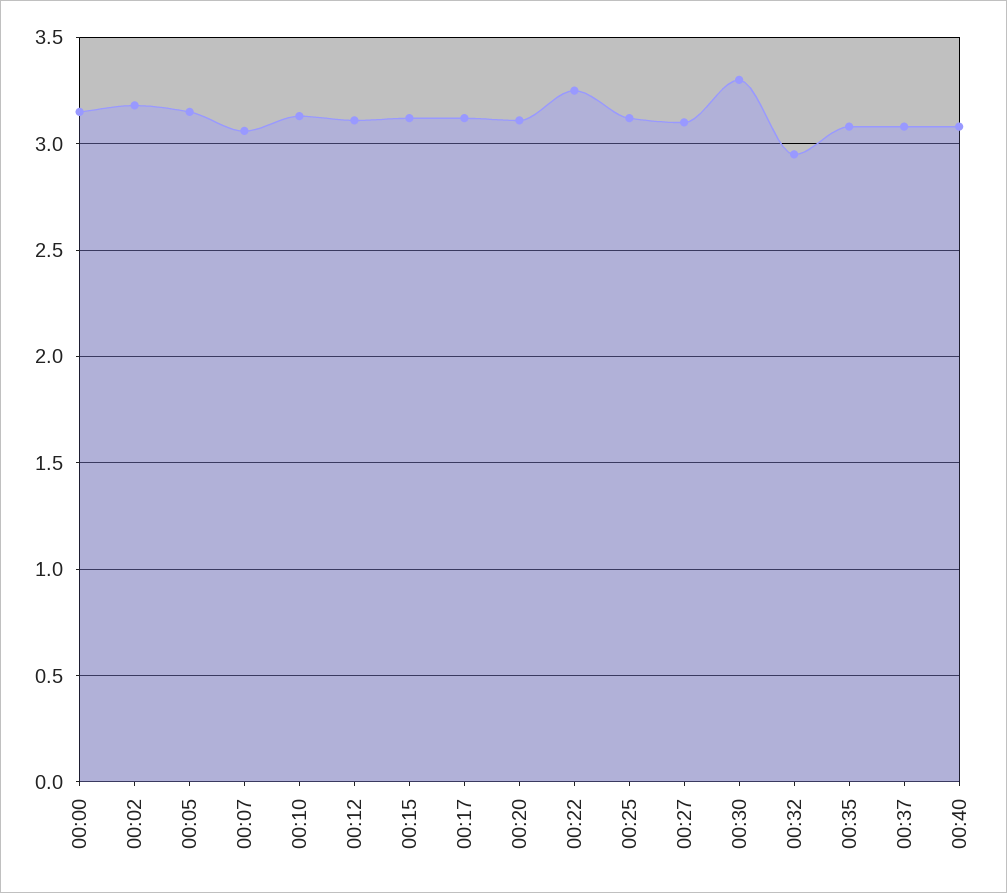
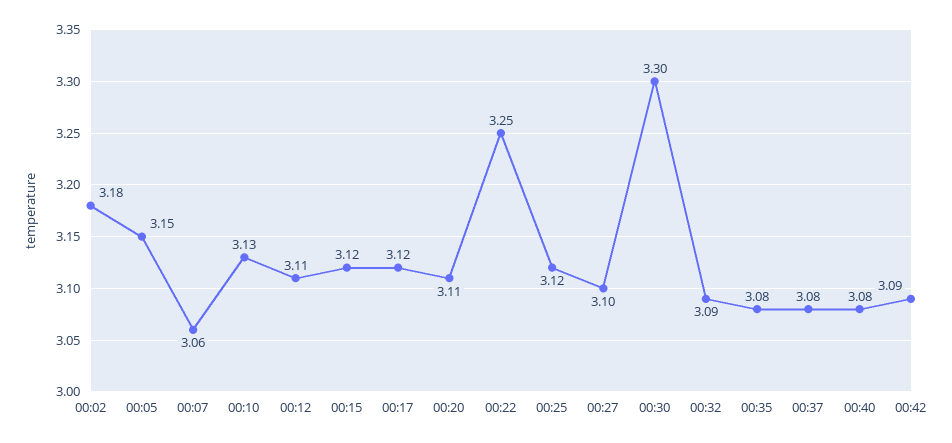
00:00: 3.15 -> none
00:32: 2.95 -> 3.09
00:42: none -> 3.09

